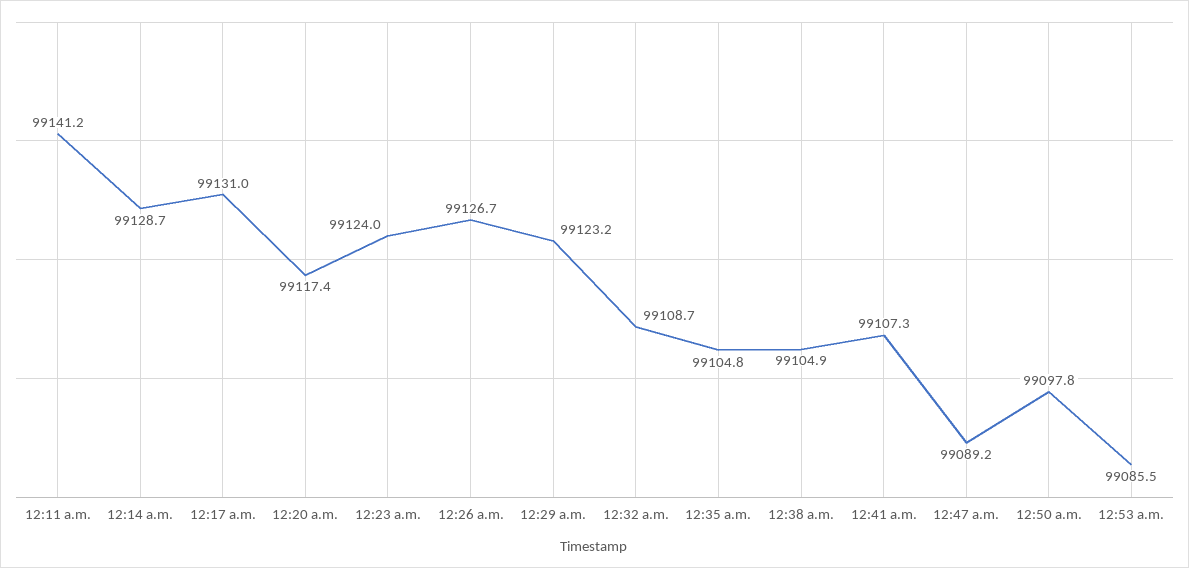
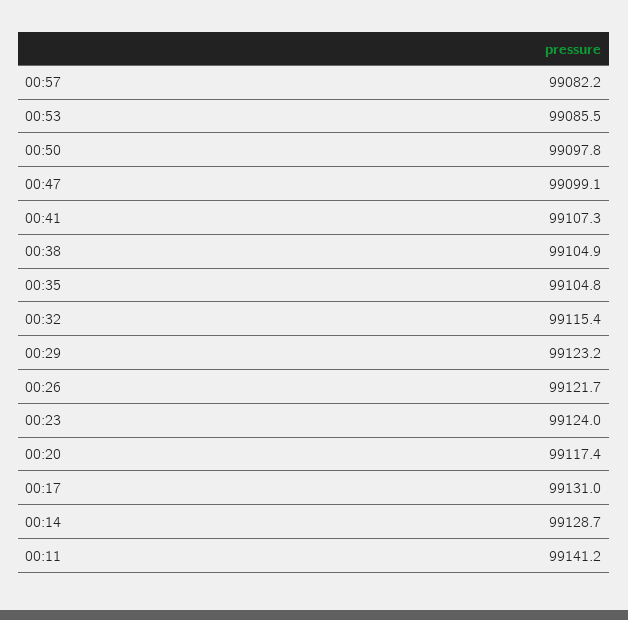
12:26 a.m.: 99126.7 -> 99121.7
12:32 a.m.: 99108.7 -> 99115.4
12:47 a.m.: 99089.2 -> 99099.1
00:57: none -> 99082.2

